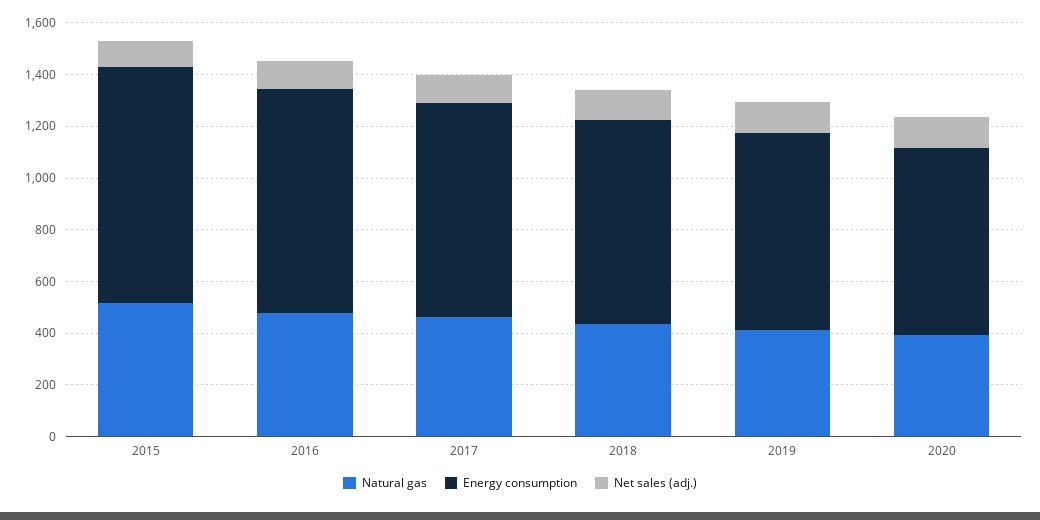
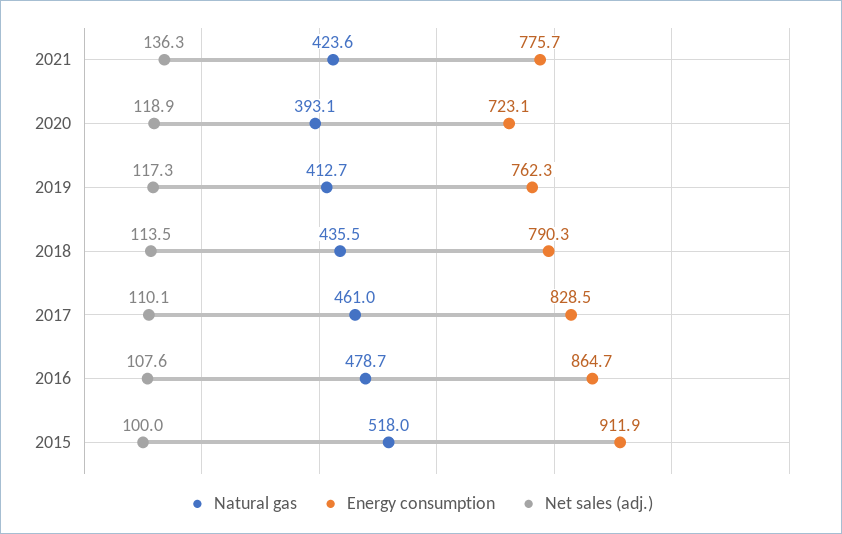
Natural gas, 2021: none -> 423.6
Energy consumption, 2021: none -> 775.7
Net sales (adj.), 2021: none -> 136.3

